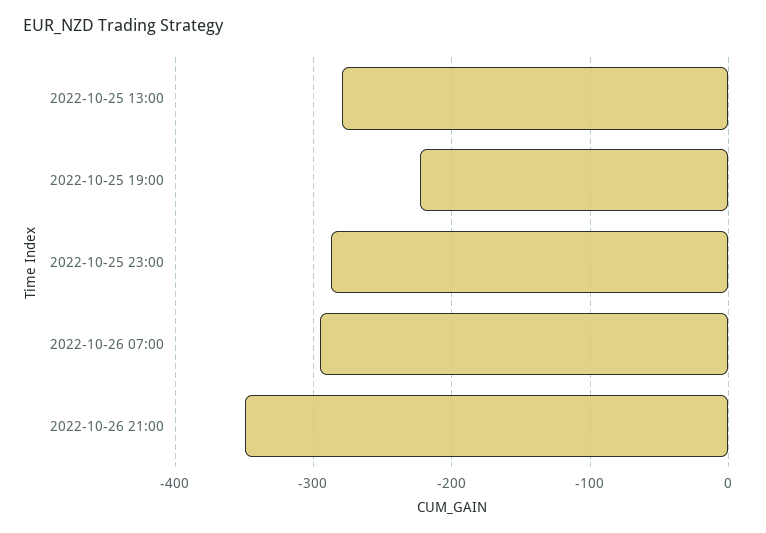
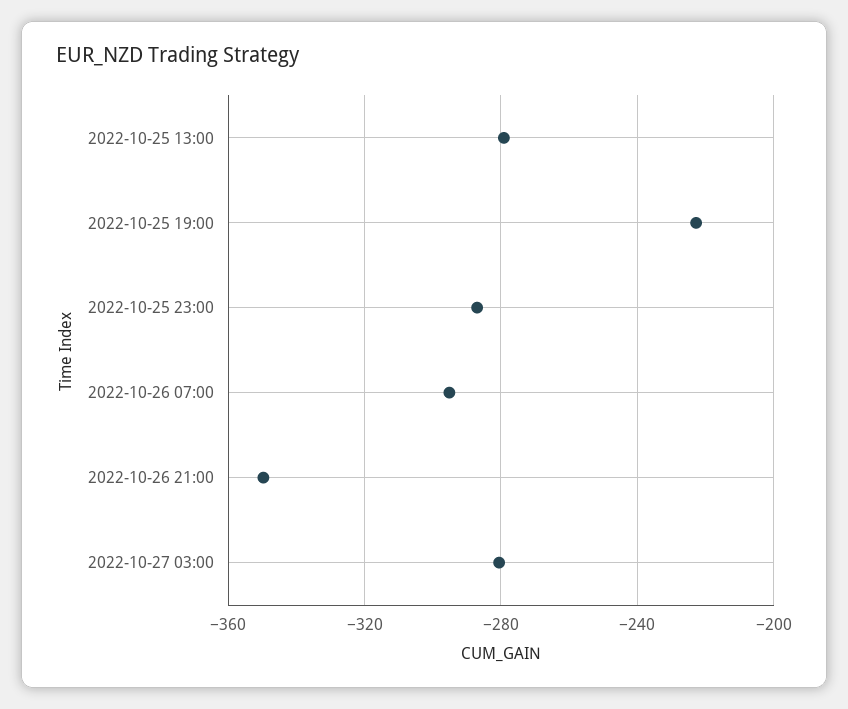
2022-10-27 03:00: none -> -280

